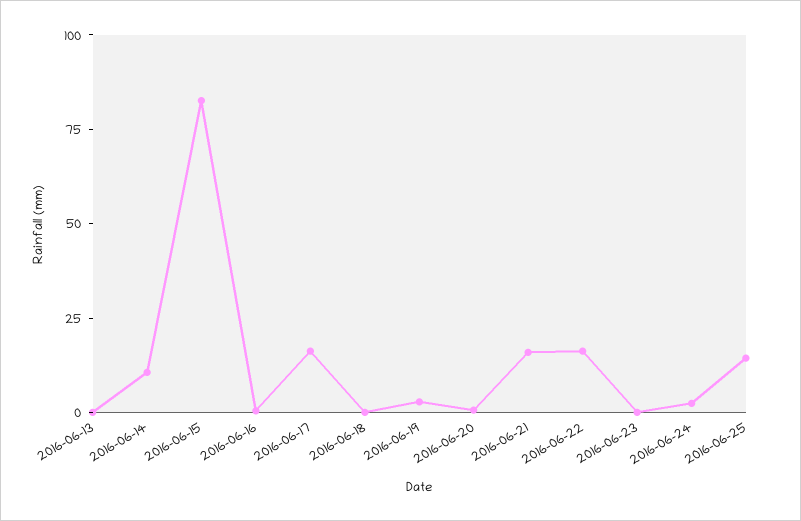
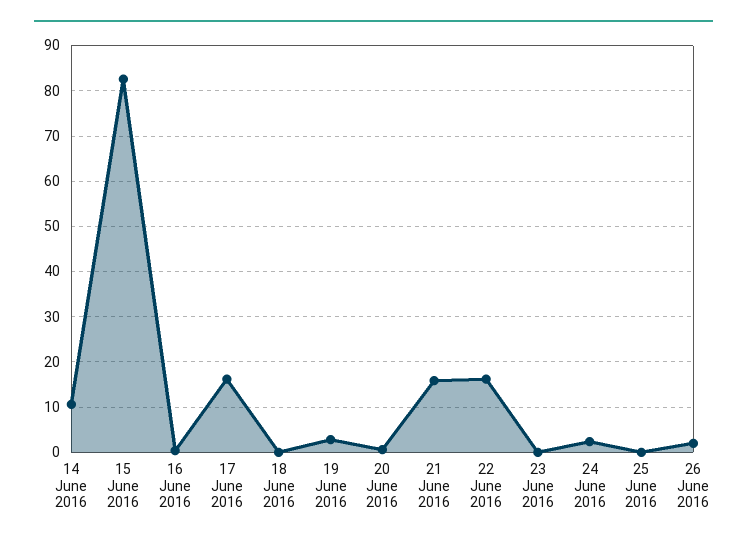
2016-06-13: 0 -> none
2016-06-25: 15 -> 0
26 June 2016: none -> 2

